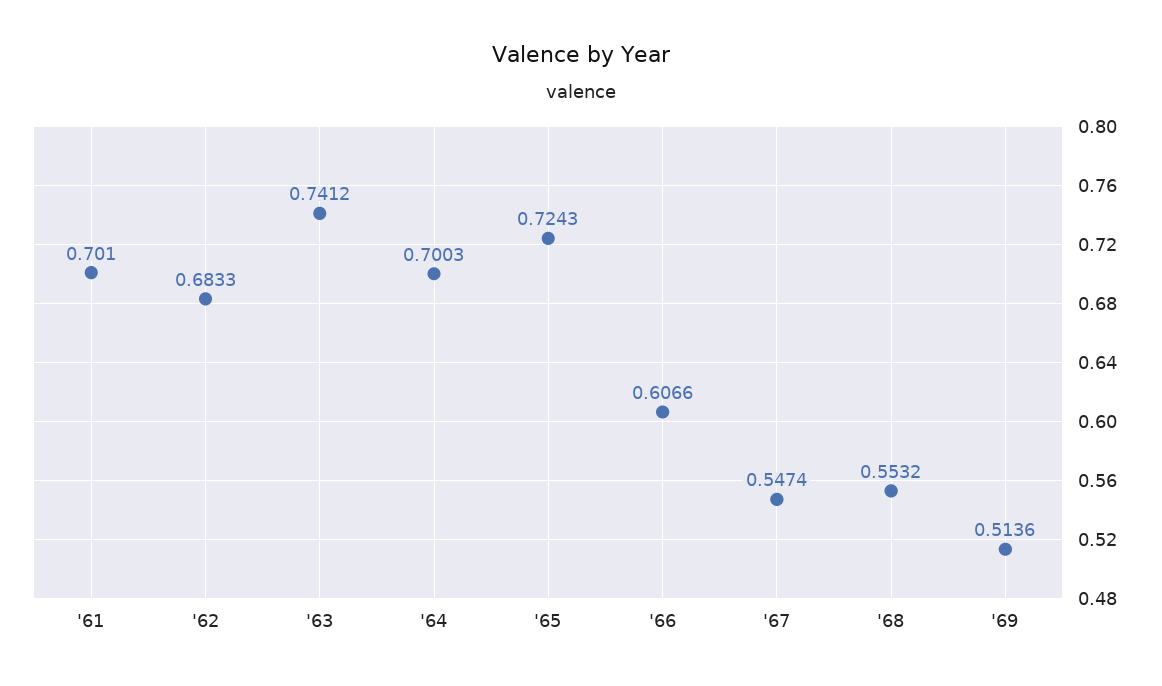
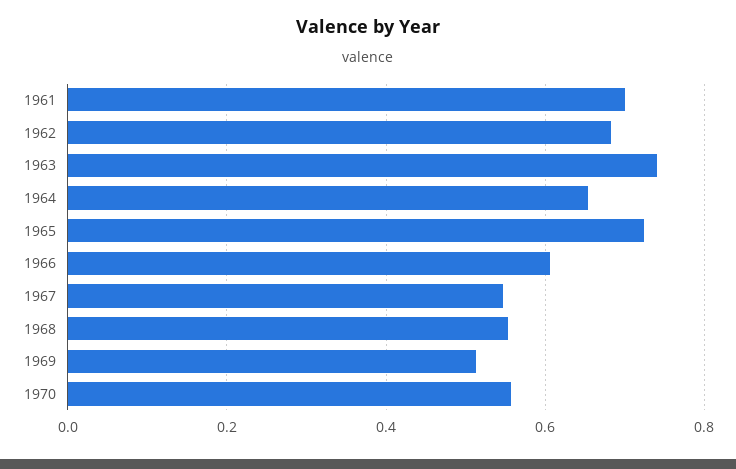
'64: 0.7003 -> 0.66
1970: none -> 0.56

